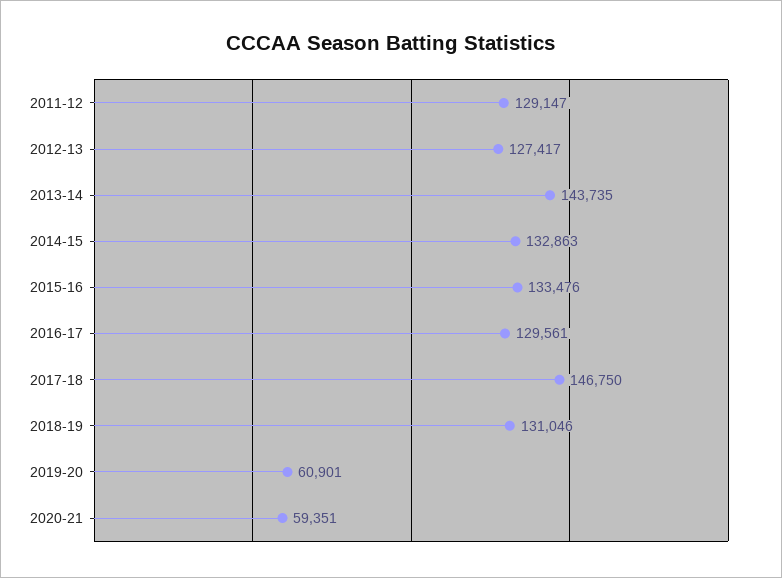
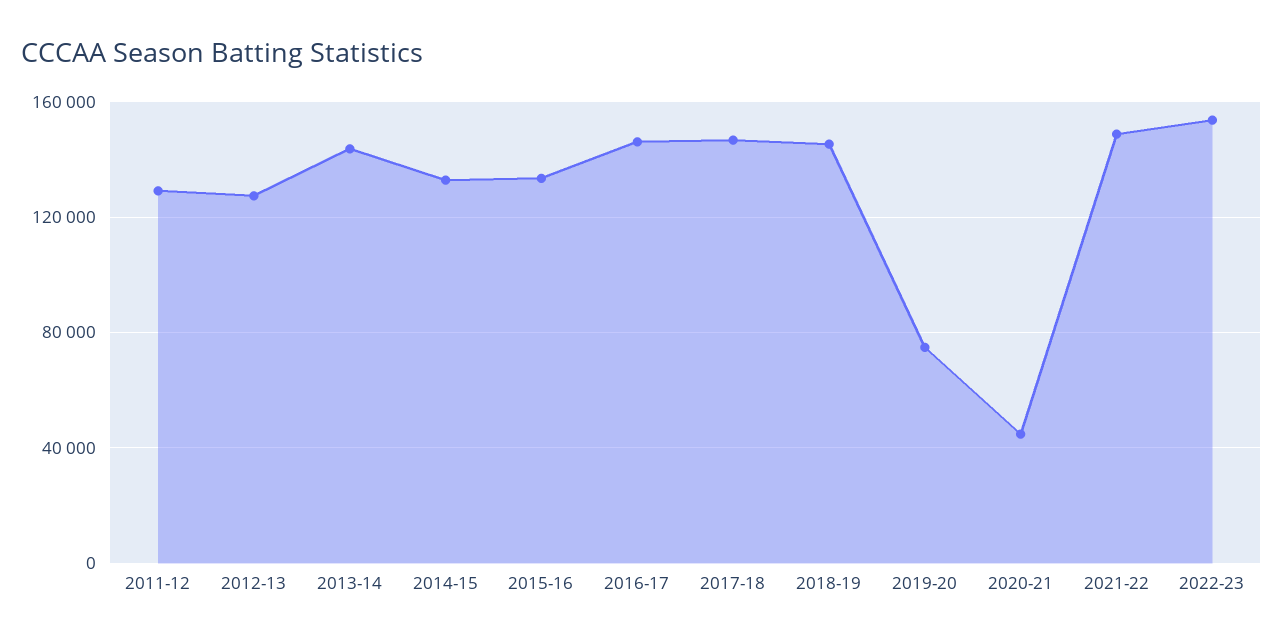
2016-17: 129561 -> 145000
2018-19: 131046 -> 145000
2019-20: 60901 -> 75000
2020-21: 59351 -> 45000
2021-22: none -> 150000
2022-23: none -> 155000

